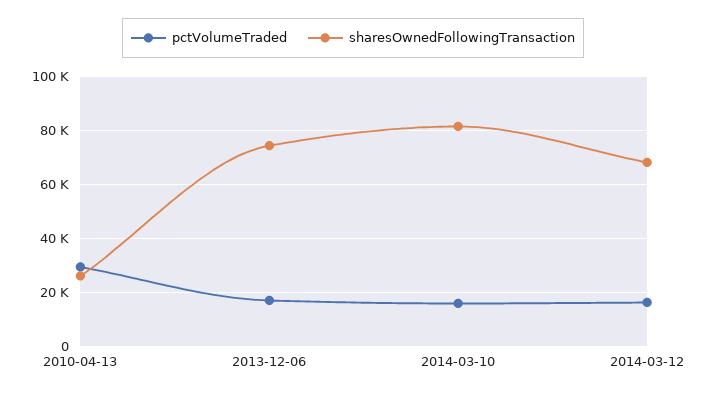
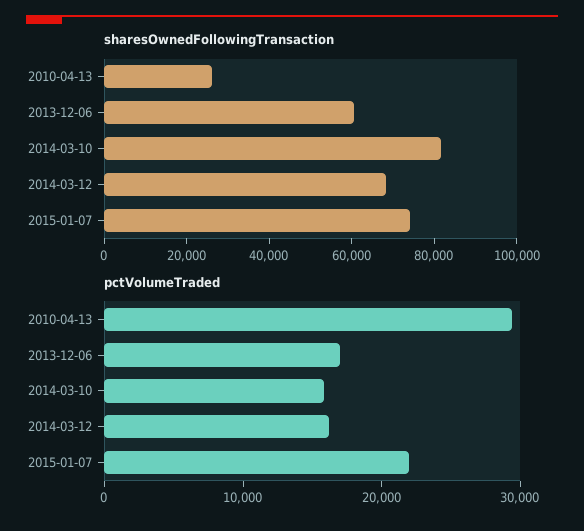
sharesOwnedFollowingTransaction, 2013-12-06: 75000 -> 60000
sharesOwnedFollowingTransaction, 2015-01-07: none -> 75000
pctVolumeTraded, 2015-01-07: none -> 22000

